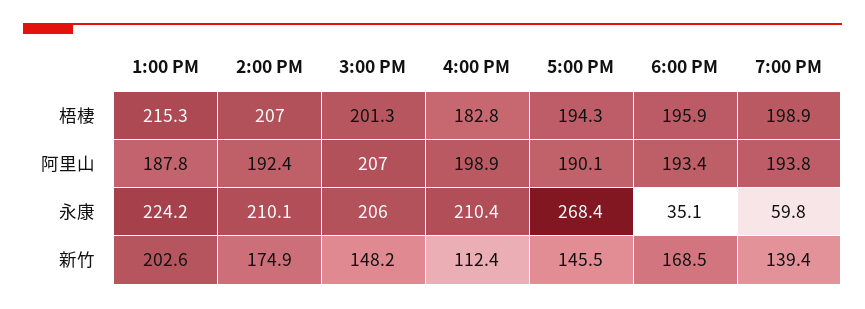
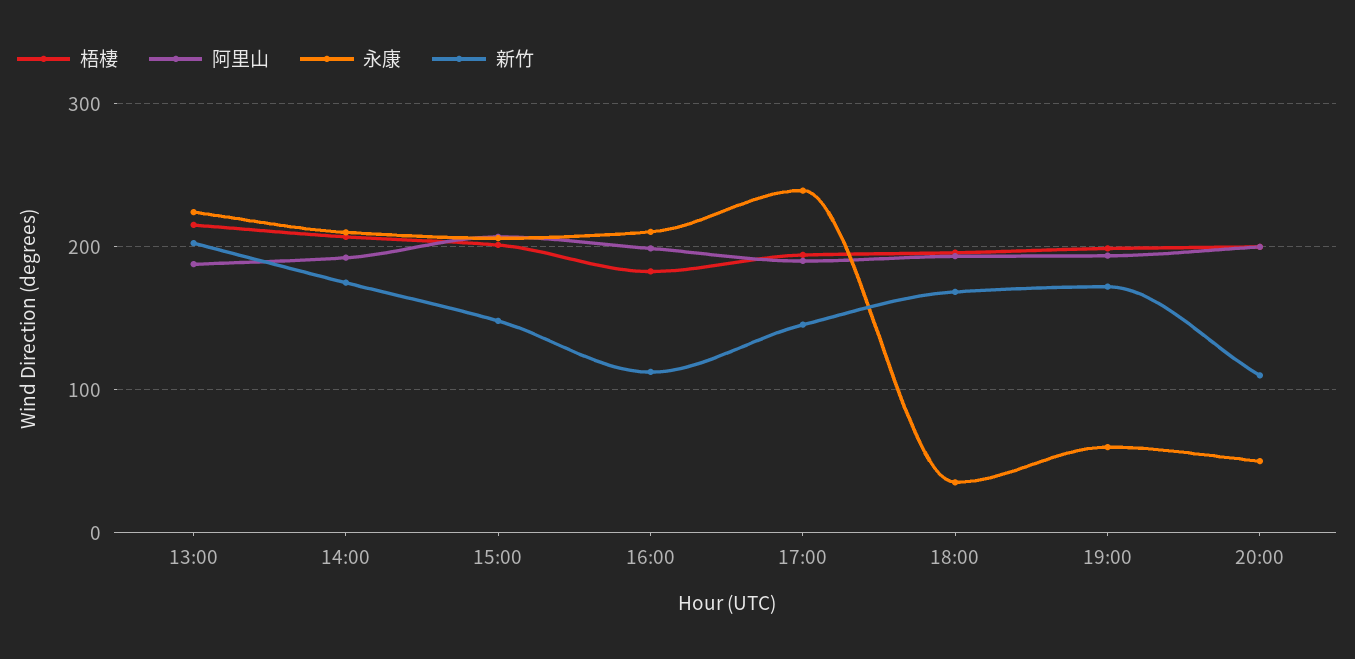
永康, 5:00 PM: 268.4 -> 240
新竹, 7:00 PM: 139.4 -> 170
梧棲, 20:00: none -> 200
阿里山, 20:00: none -> 200
永康, 20:00: none -> 50
新竹, 20:00: none -> 110

